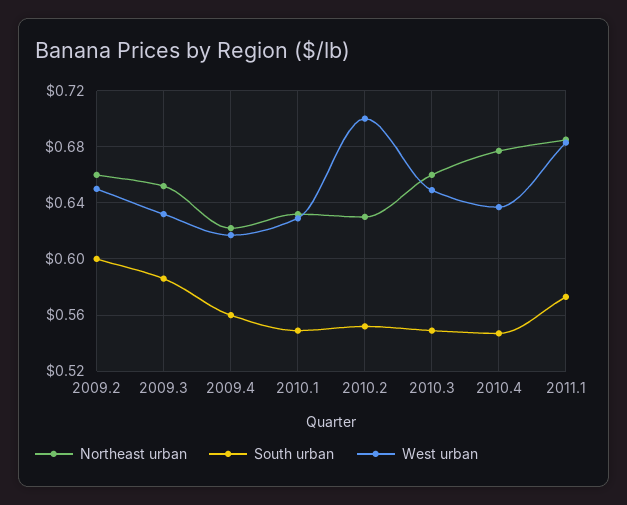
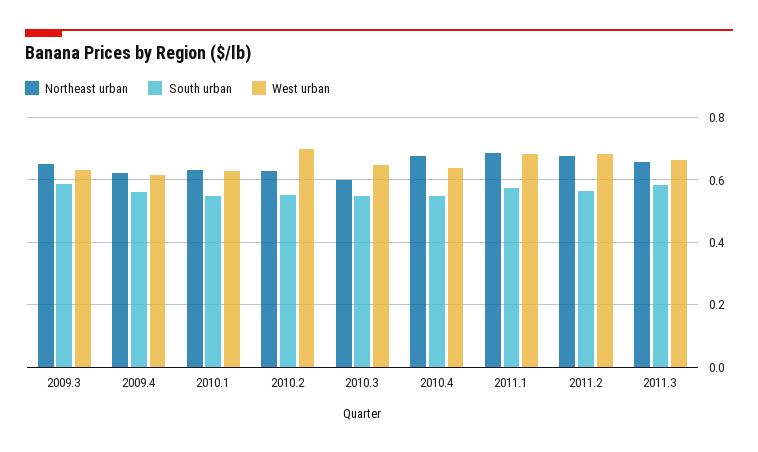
Northeast urban, 2009.2: 0.66 -> none
South urban, 2009.2: 0.6 -> none
West urban, 2009.2: 0.65 -> none
Northeast urban, 2010.3: 0.66 -> 0.6
Northeast urban, 2011.2: none -> 0.68
South urban, 2011.2: none -> 0.56
West urban, 2011.2: none -> 0.68
Northeast urban, 2011.3: none -> 0.66
South urban, 2011.3: none -> 0.58
West urban, 2011.3: none -> 0.66

